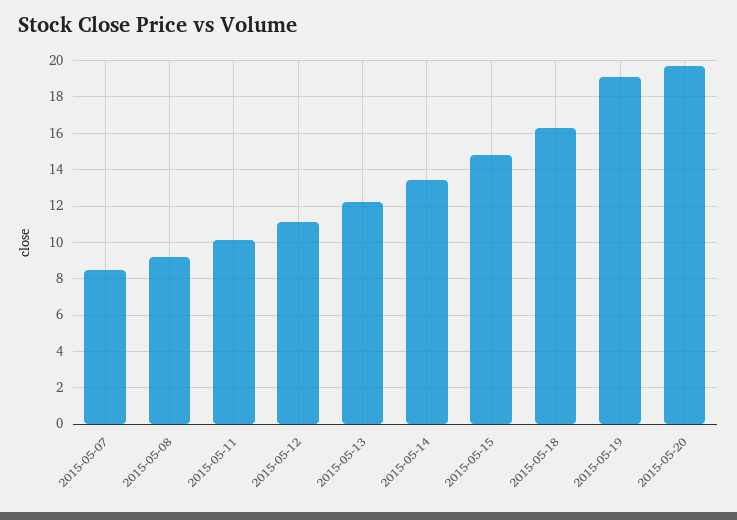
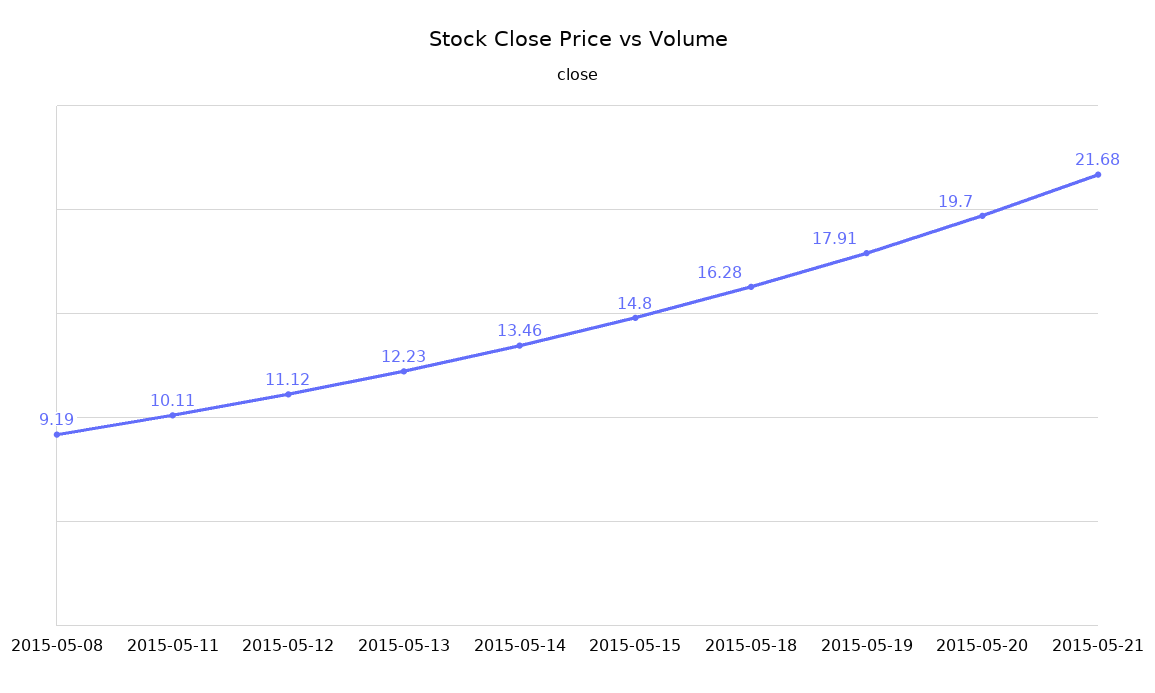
2015-05-07: 8.5 -> none
2015-05-19: 19 -> 17.91
2015-05-21: none -> 21.68

